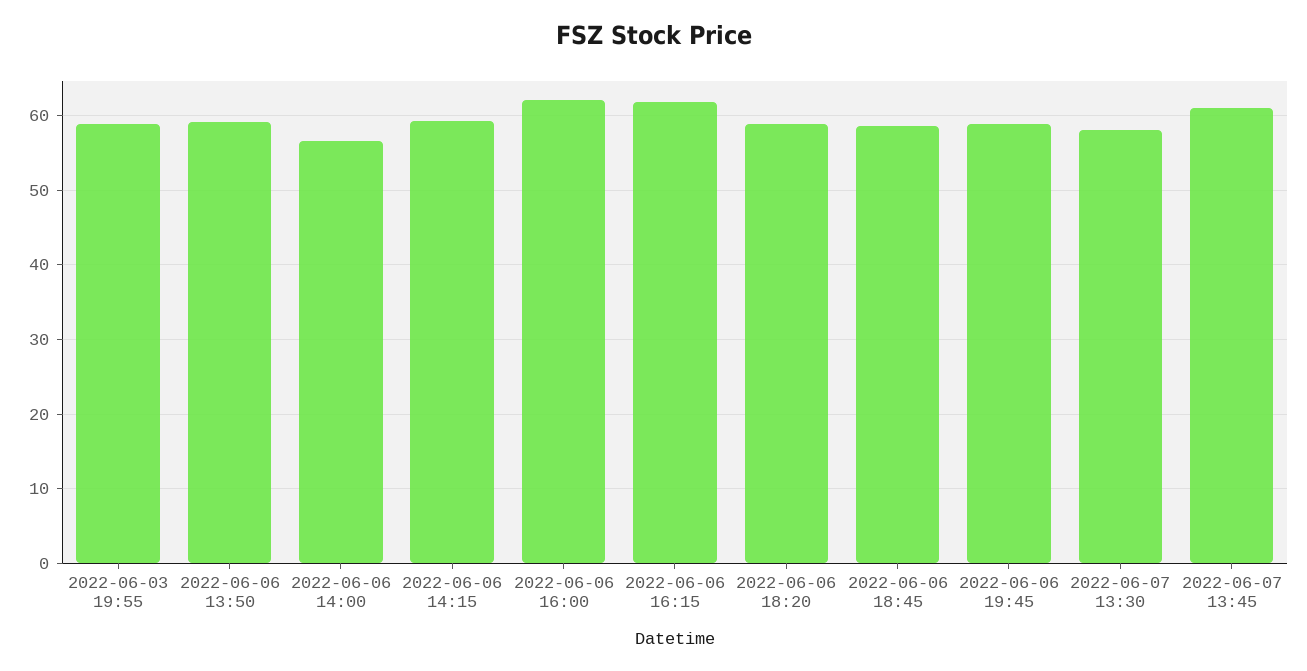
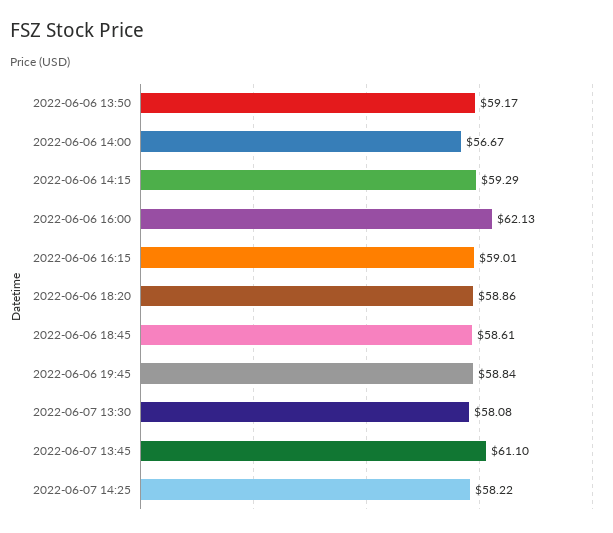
2022-06-03 19:55: 59 -> none
2022-06-06 16:15: 62 -> 59.01
2022-06-07 14:25: none -> 58.22

